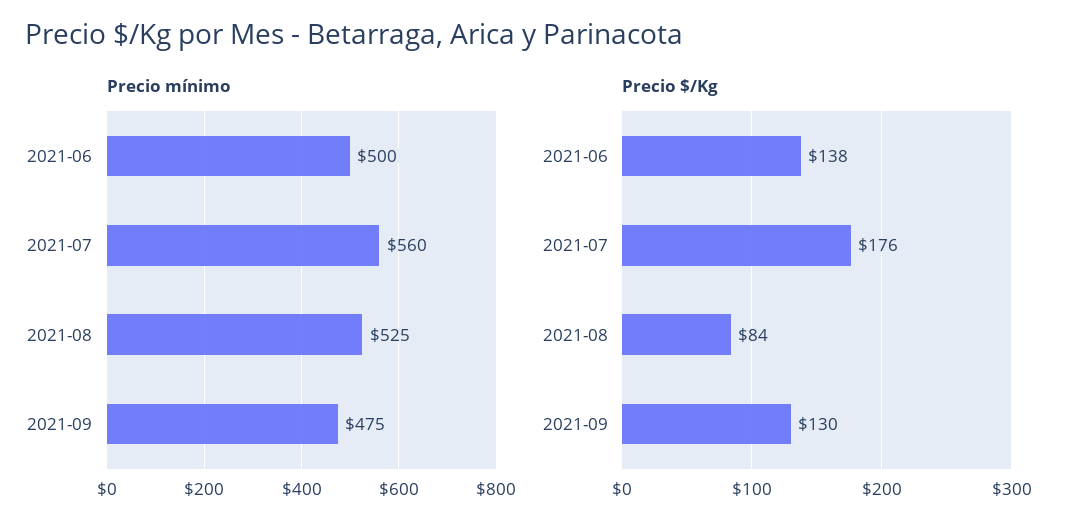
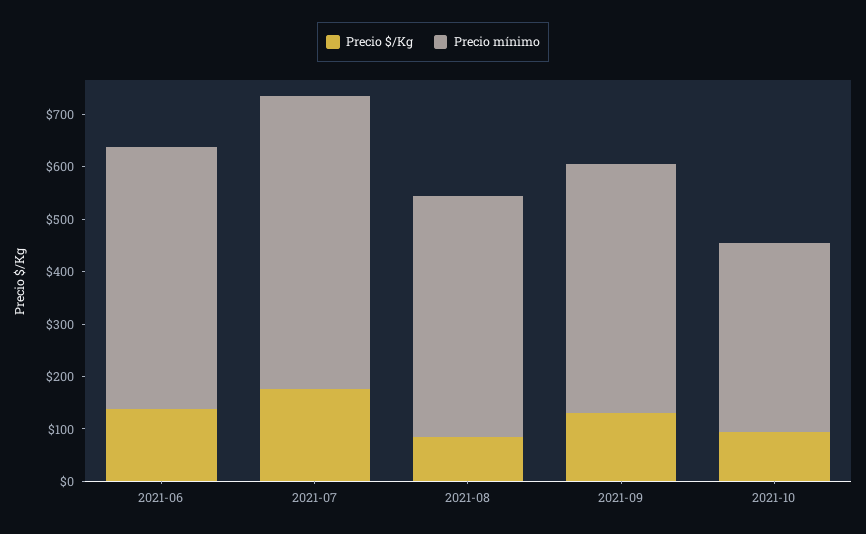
Precio mínimo, 2021-08: 525 -> 460
Precio $/Kg, 2021-10: none -> 100
Precio mínimo, 2021-10: none -> 360

